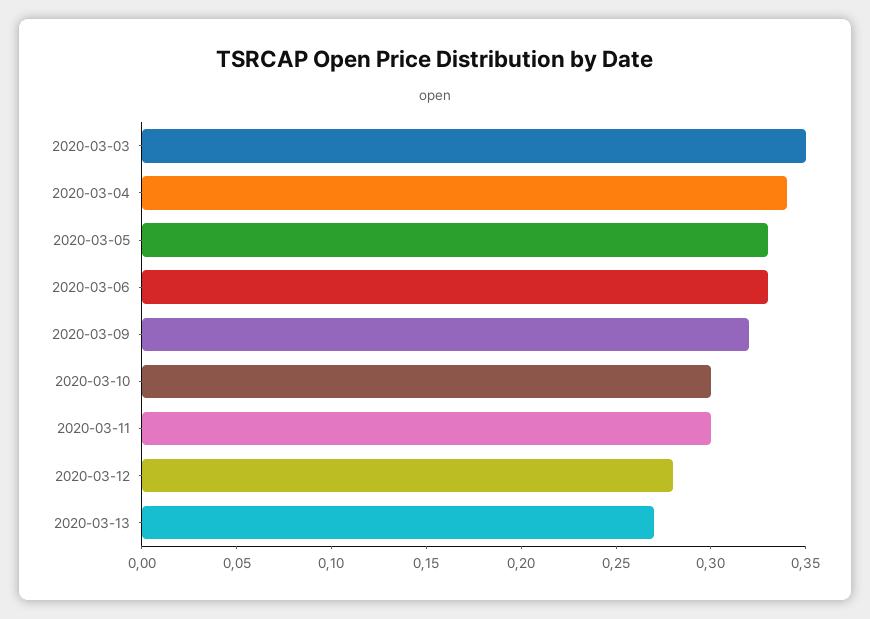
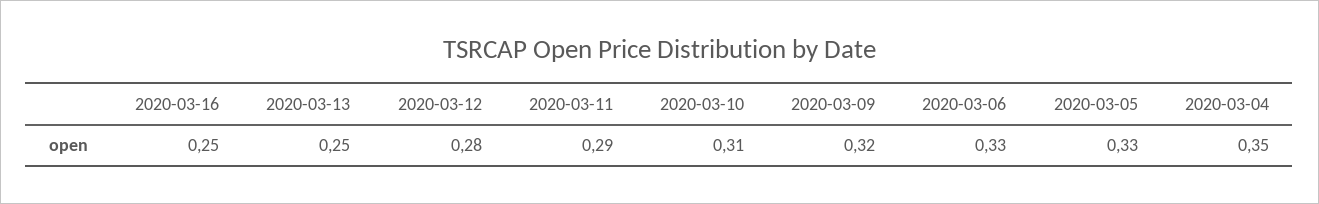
2020-03-03: 0.35 -> none
2020-03-04: 0.34 -> 0.35
2020-03-10: 0.3 -> 0.31
2020-03-11: 0.3 -> 0.29
2020-03-13: 0.27 -> 0.25
2020-03-16: none -> 0.25

